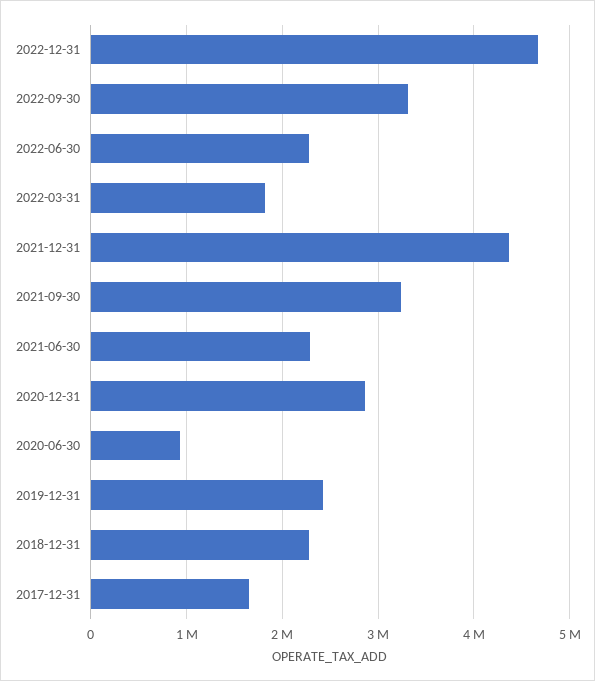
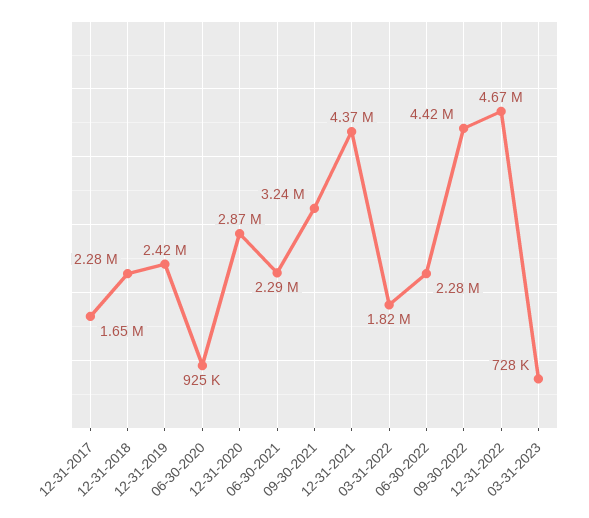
2022-09-30: 3300000 -> 4420000
03-31-2023: none -> 728000

